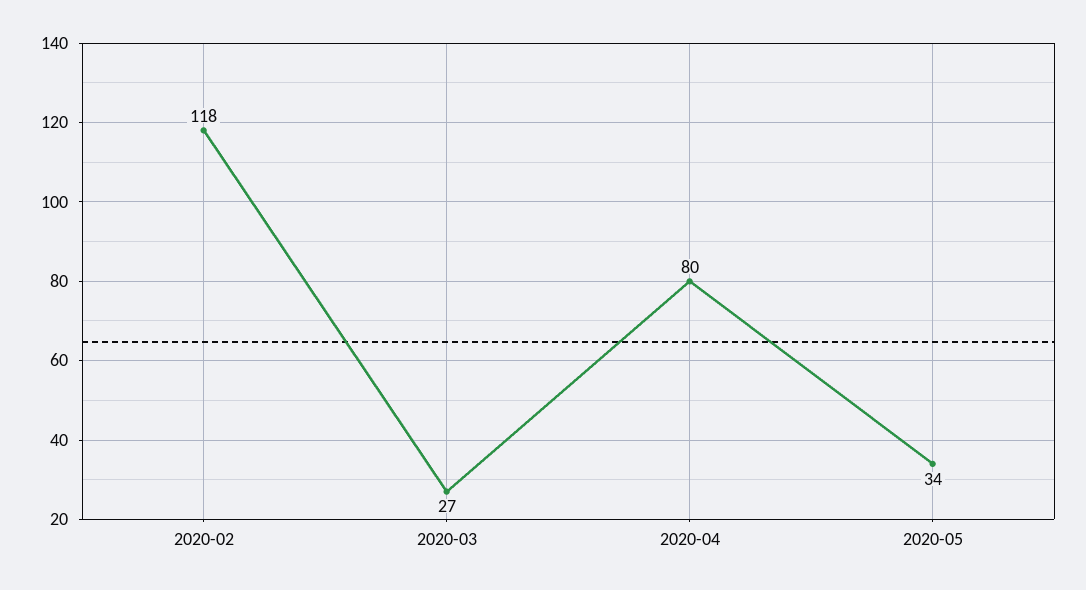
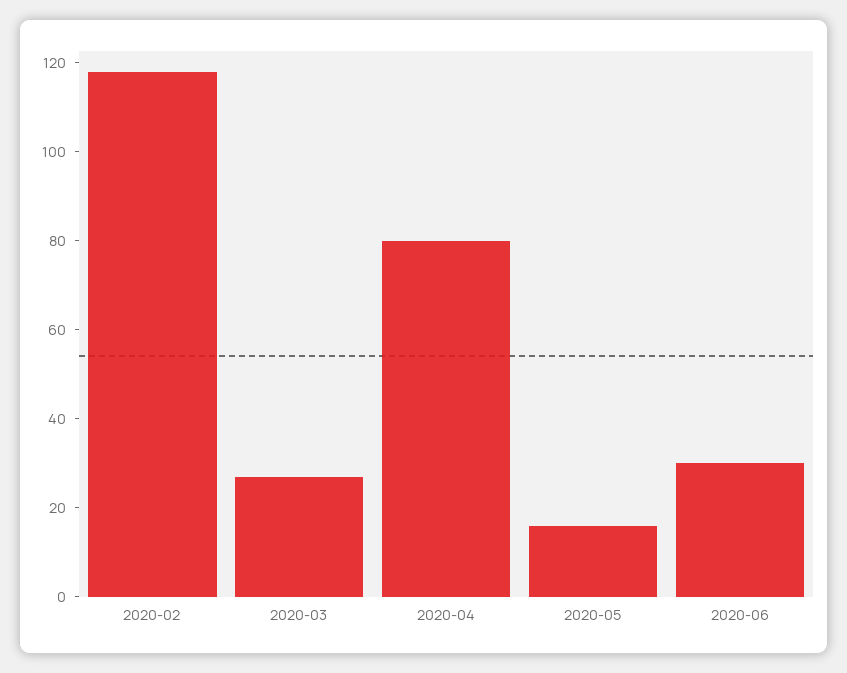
2020-05: 34 -> 15
2020-06: none -> 30

